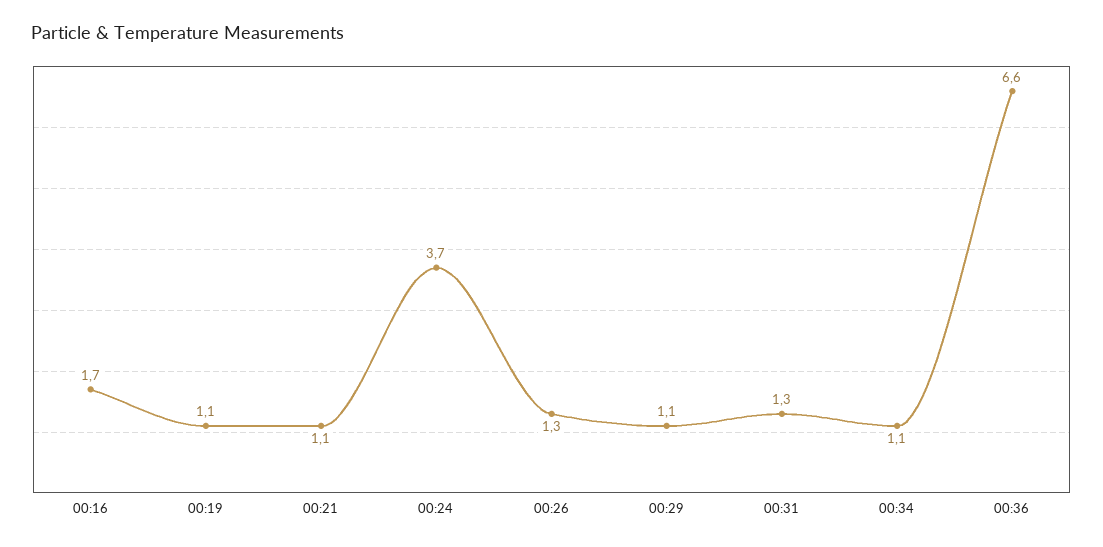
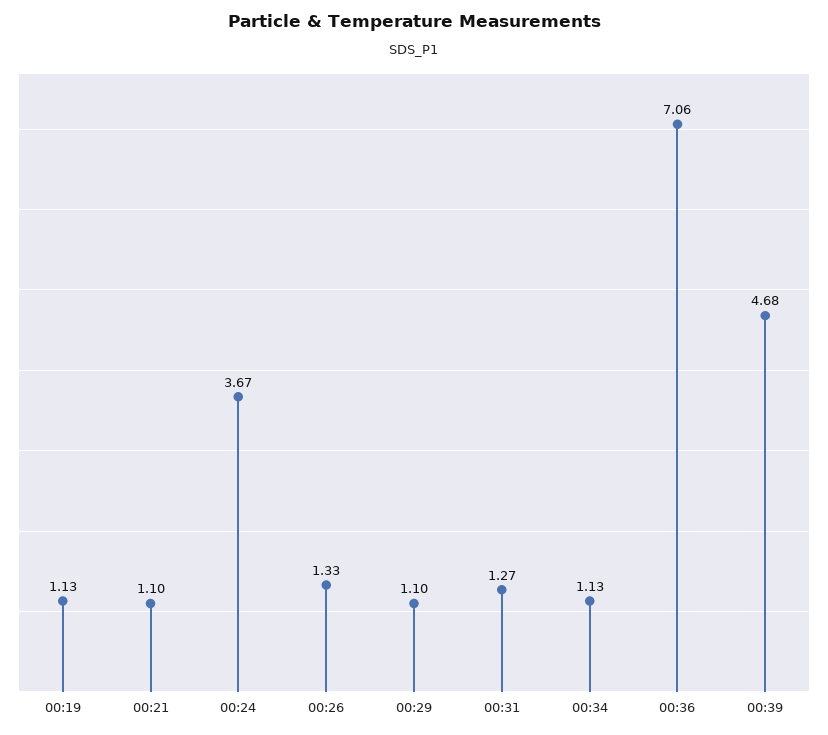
00:16: 1.7 -> none
00:36: 6.6 -> 7.06
00:39: none -> 4.68

